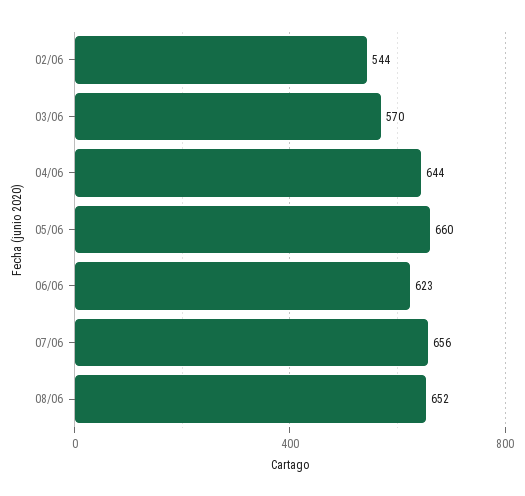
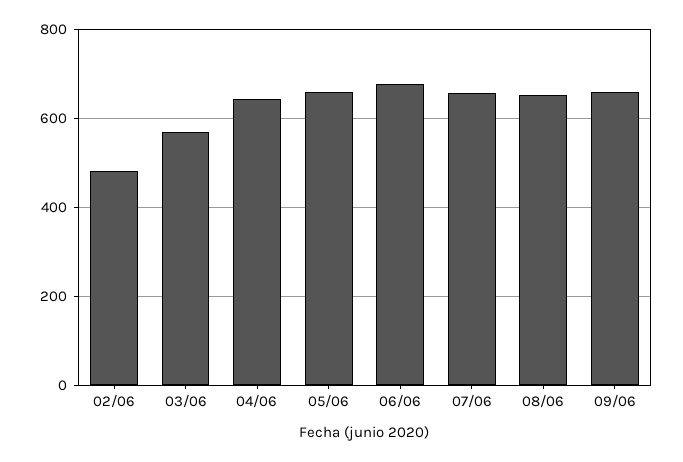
02/06: 544 -> 480
06/06: 623 -> 680
09/06: none -> 660

